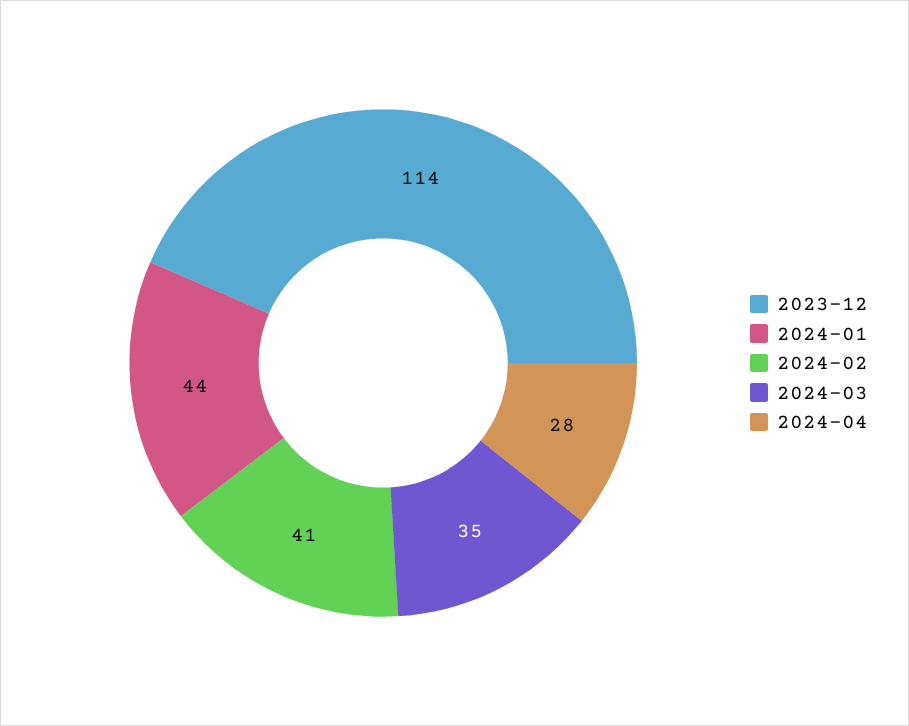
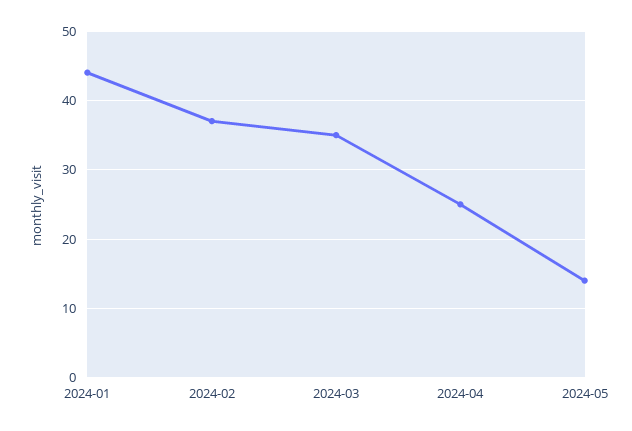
2023-12: 114 -> none
2024-02: 41 -> 37
2024-04: 28 -> 25
2024-05: none -> 14

